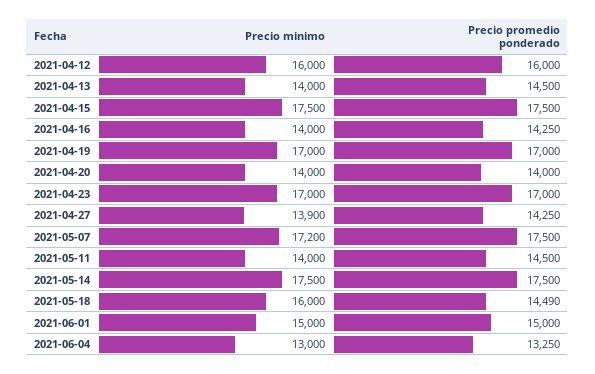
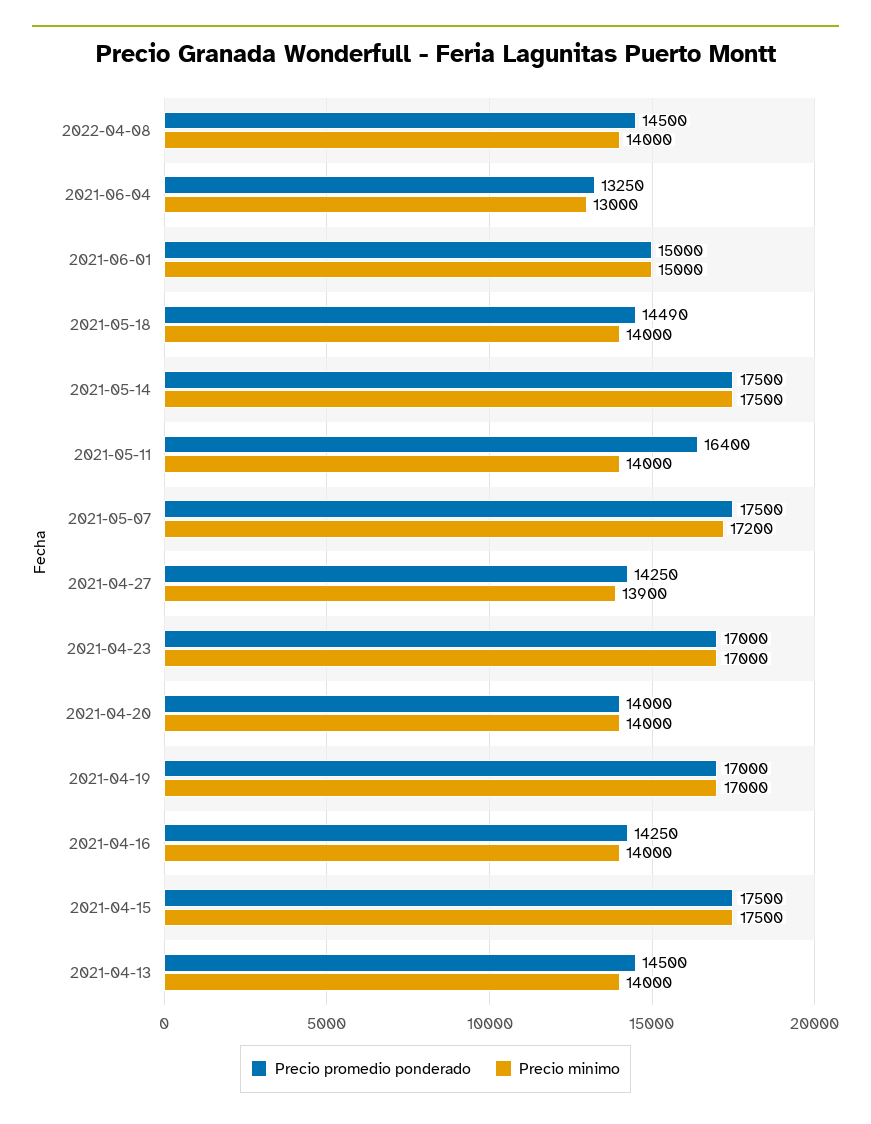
Precio minimo, 2021-04-12: 16000 -> none
Precio promedio ponderado, 2021-04-12: 16000 -> none
Precio promedio ponderado, 2021-05-11: 14500 -> 16400
Precio minimo, 2021-05-18: 16000 -> 14000
Precio promedio ponderado, 2022-04-08: none -> 14500
Precio minimo, 2022-04-08: none -> 14000

